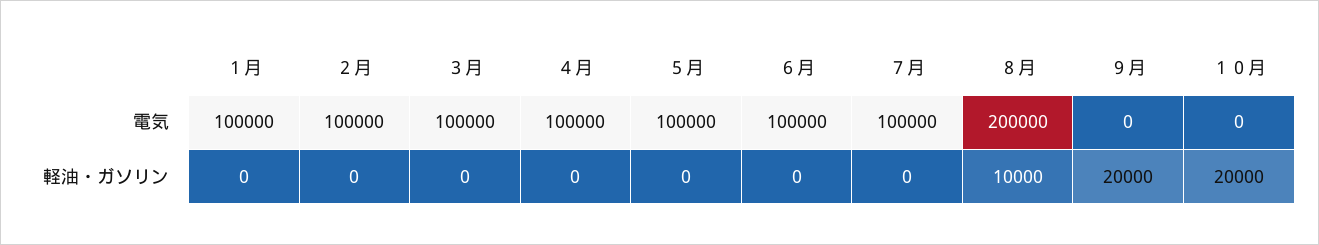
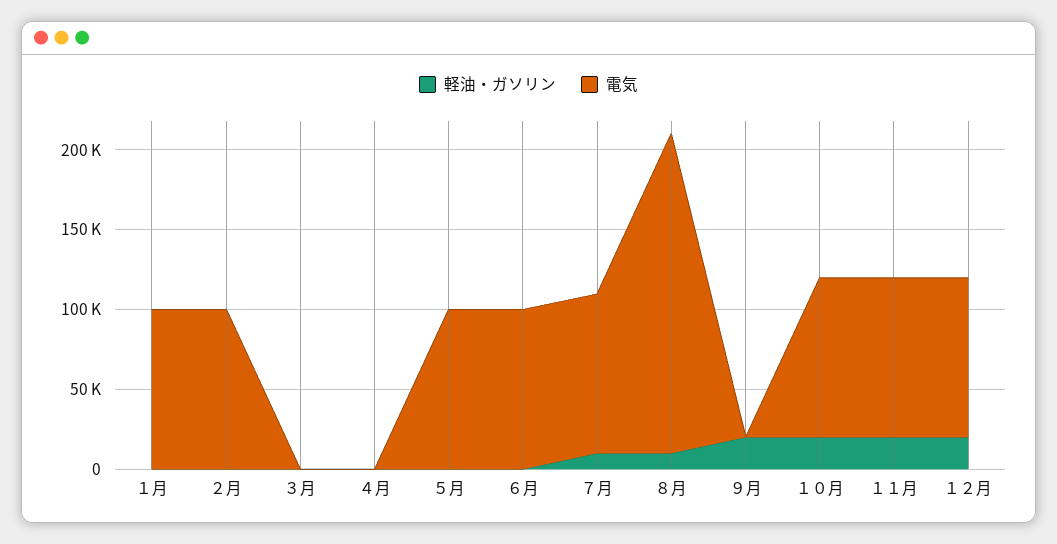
電気, ３月: 100000 -> 0
電気, ４月: 100000 -> 0
電気, １０月: 0 -> 100000
軽油・ガソリン, ７月: 0 -> 10000
軽油・ガソリン, １１月: none -> 20000
電気, １１月: none -> 100000
軽油・ガソリン, １２月: none -> 20000
電気, １２月: none -> 100000

